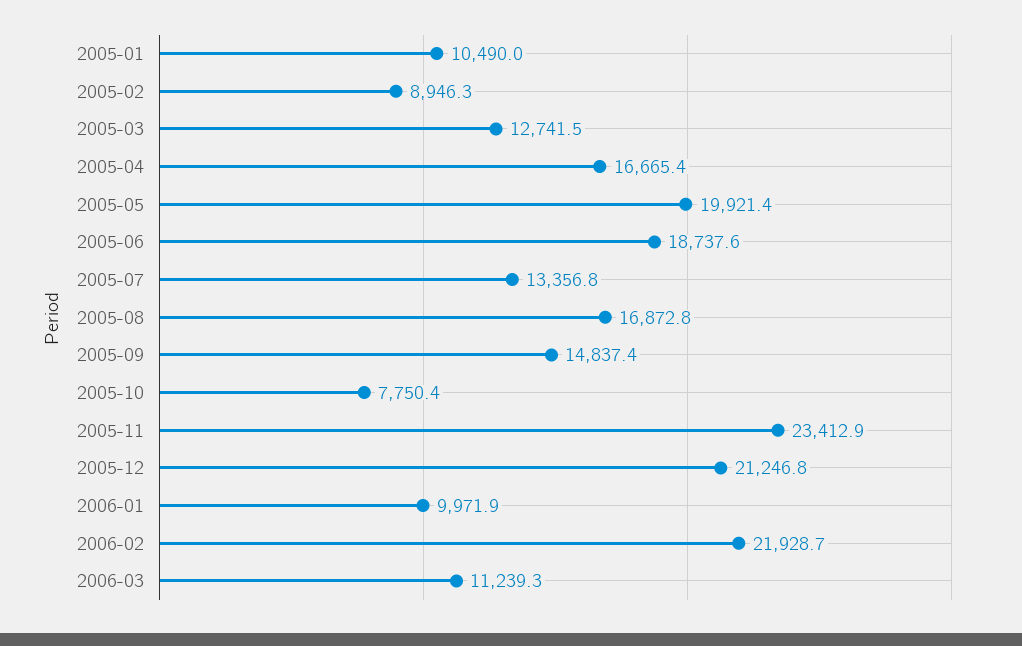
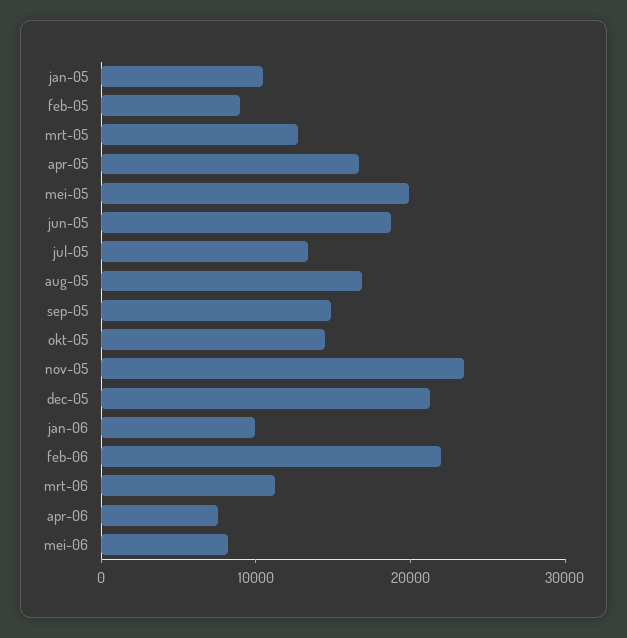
2005-10: 7750.4 -> 14000
apr-06: none -> 8000
mei-06: none -> 8000

